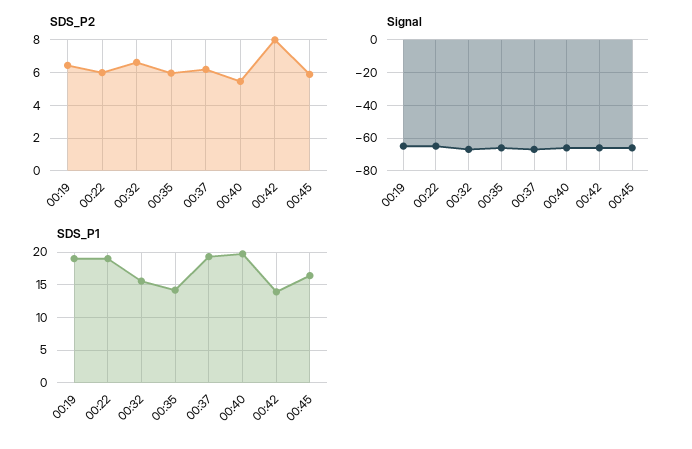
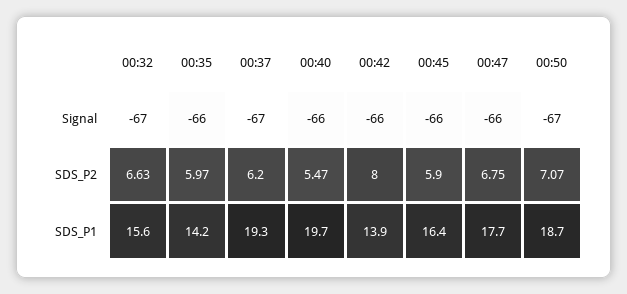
SDS_P2, 00:19: 6.5 -> none
SDS_P2, 00:22: 6 -> none
Signal, 00:19: -65 -> none
Signal, 00:22: -65 -> none
SDS_P1, 00:19: 19 -> none
SDS_P1, 00:22: 19 -> none
Signal, 00:47: none -> -66
Signal, 00:50: none -> -67
SDS_P2, 00:47: none -> 6.75
SDS_P2, 00:50: none -> 7.07
SDS_P1, 00:47: none -> 17.7
SDS_P1, 00:50: none -> 18.7

